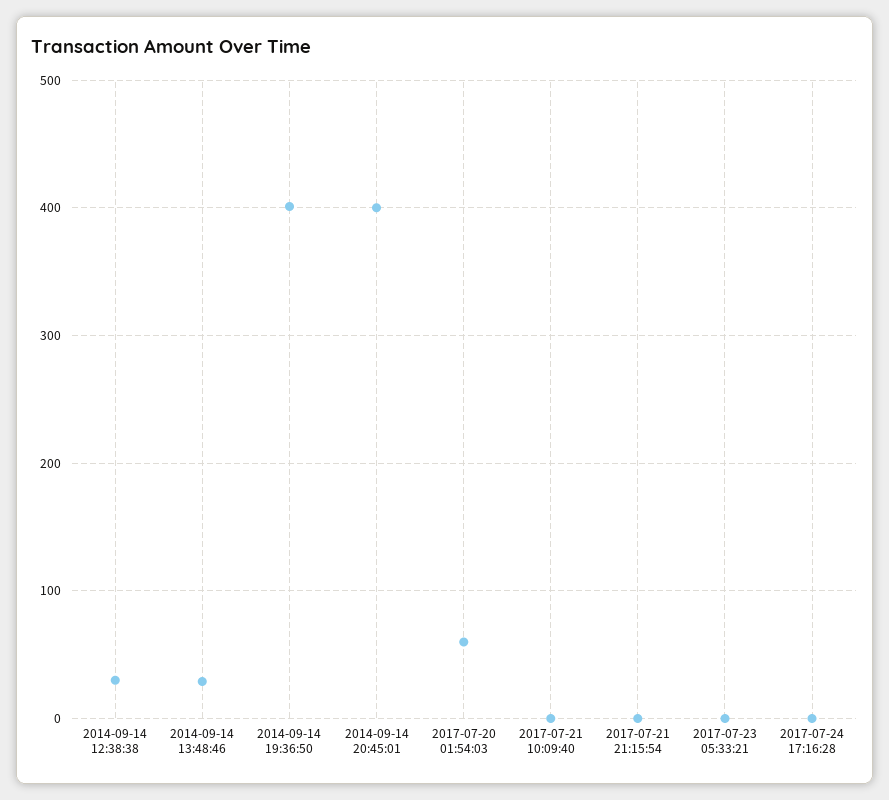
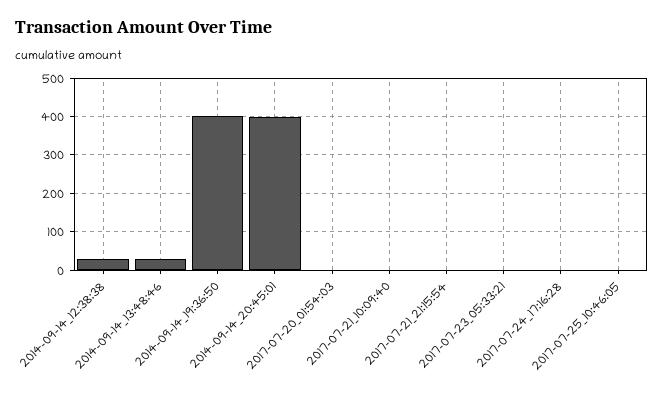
2017-07-20 01:54:03: 60 -> 0
2017-07-25_10:46:05: none -> 0

